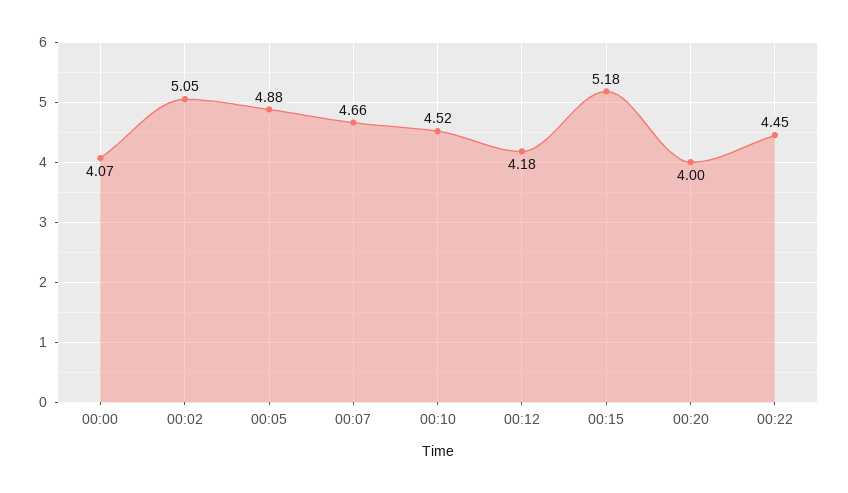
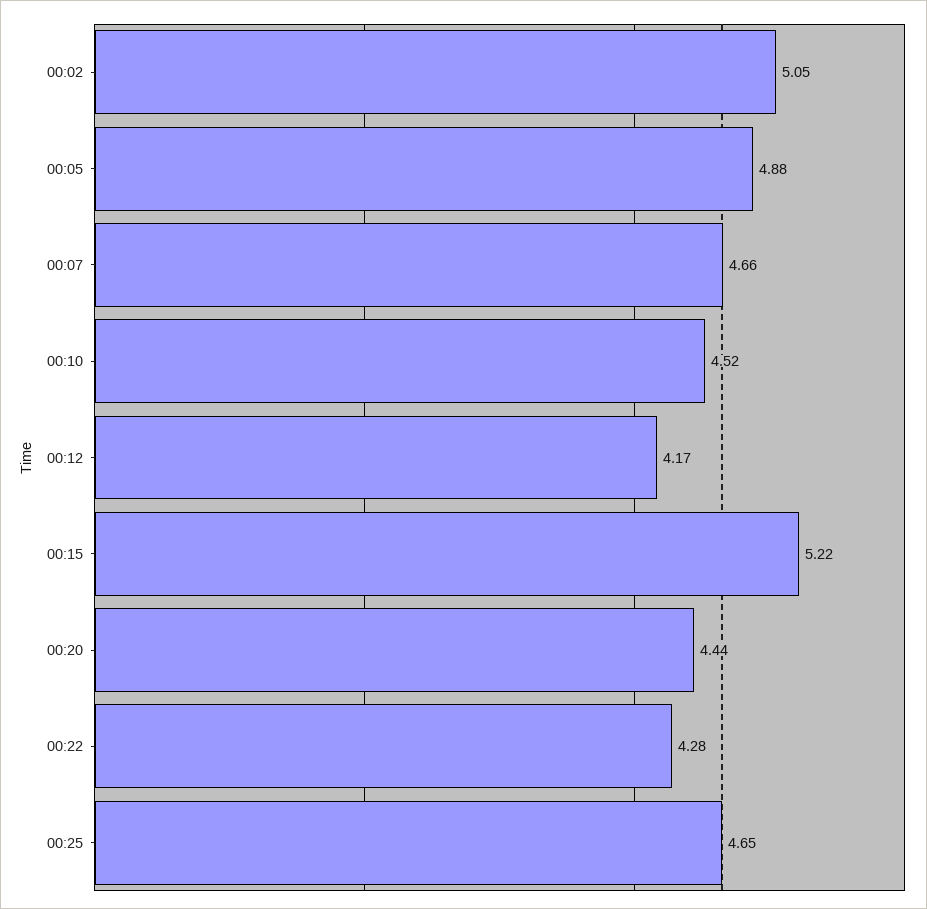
00:00: 4.07 -> none
00:12: 4.18 -> 4.17
00:15: 5.18 -> 5.22
00:20: 4 -> 4.44
00:22: 4.45 -> 4.28
00:25: none -> 4.65

